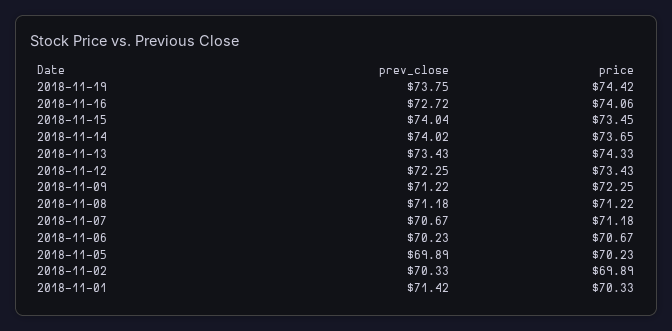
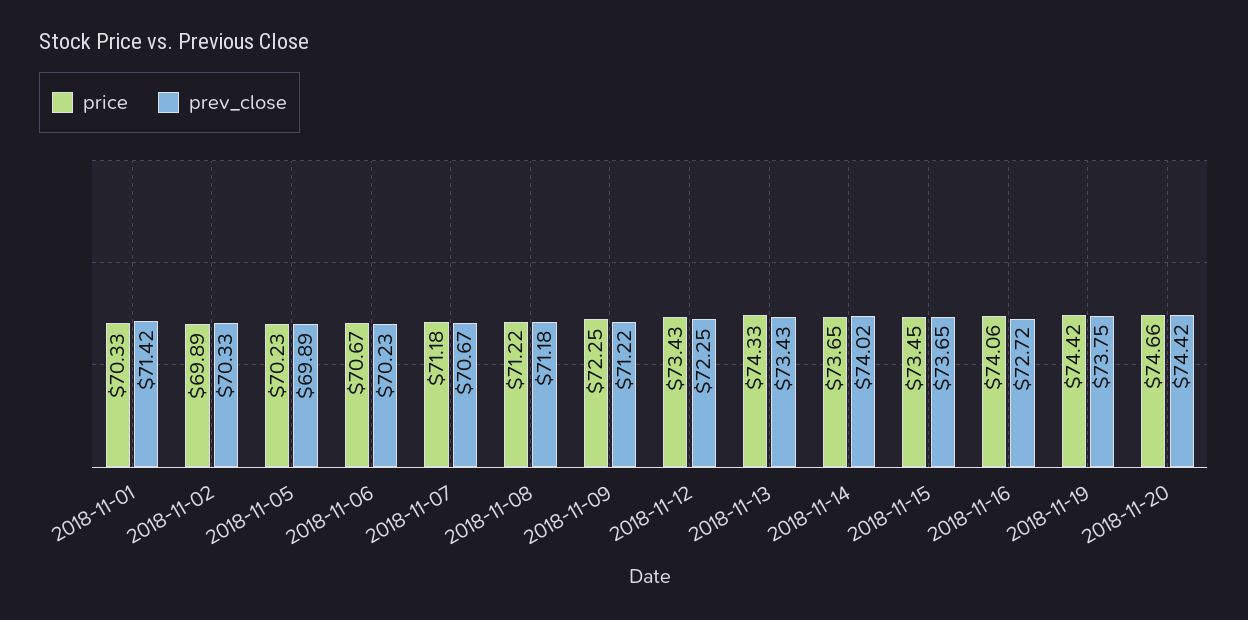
prev_close, 2018-11-15: 74.04 -> 73.65
price, 2018-11-20: none -> 74.66
prev_close, 2018-11-20: none -> 74.42

